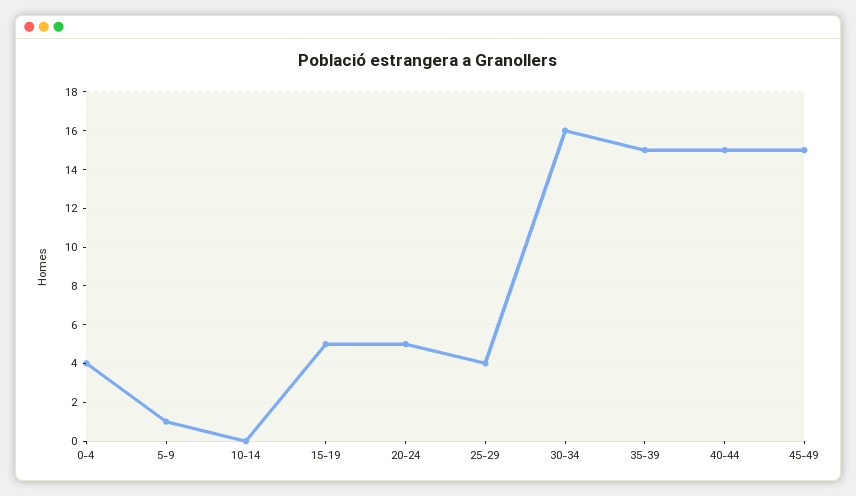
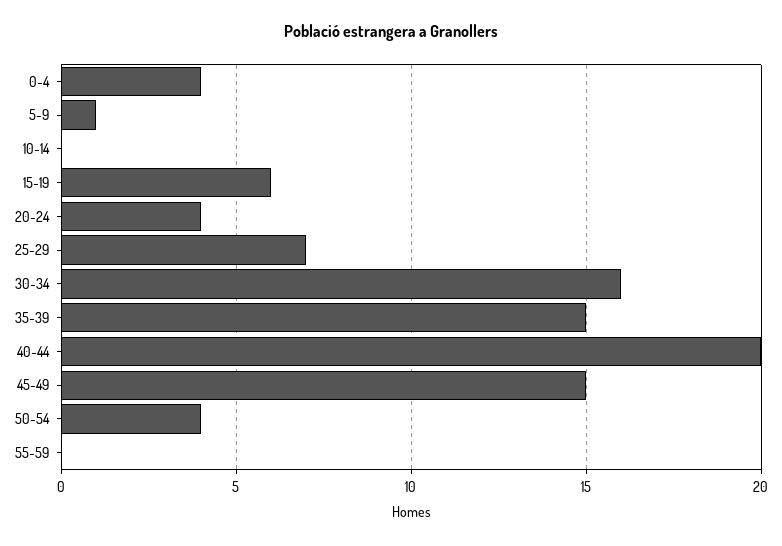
15-19: 5 -> 6
20-24: 5 -> 4
25-29: 4 -> 7
40-44: 15 -> 20
50-54: none -> 4
55-59: none -> 0

